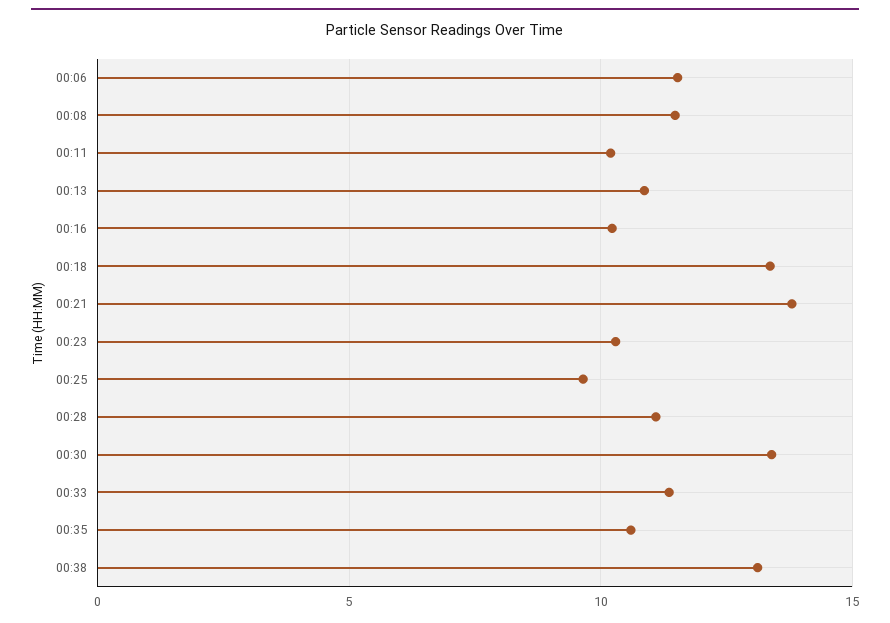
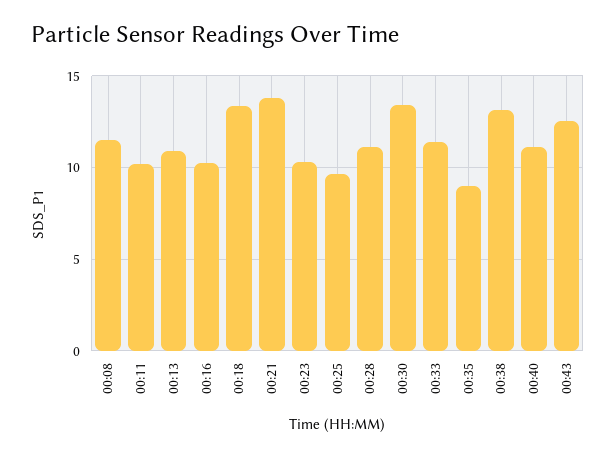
00:06: 11.5 -> none
00:35: 10.5 -> 9
00:40: none -> 11
00:43: none -> 12.5

